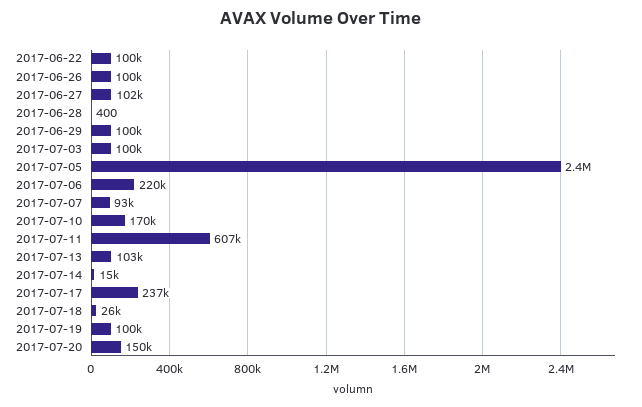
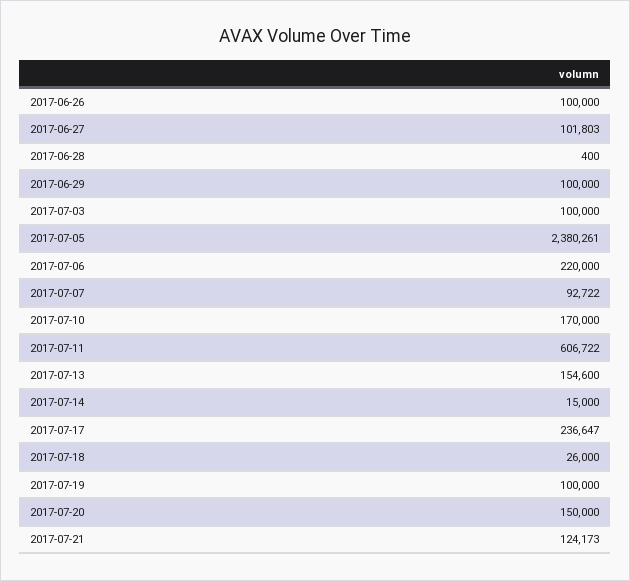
2017-06-22: 100000 -> none
2017-07-13: 103000 -> 154600
2017-07-21: none -> 124173

